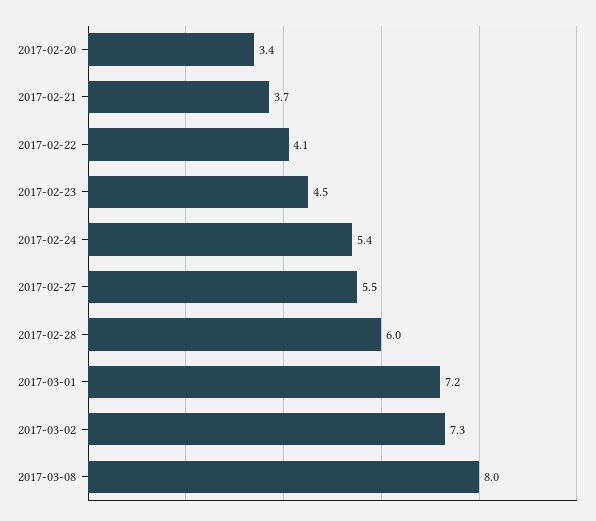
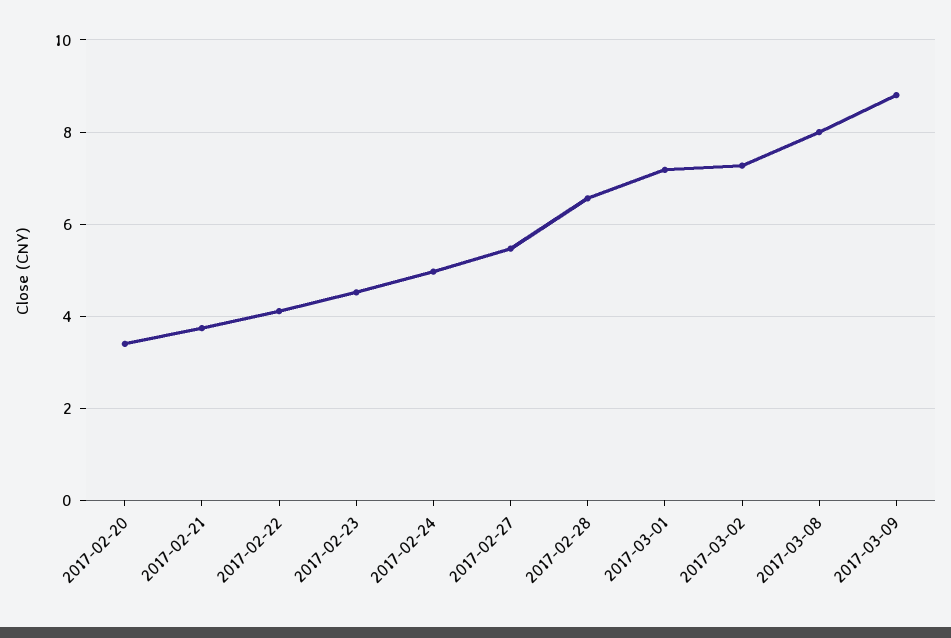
2017-02-24: 5.4 -> 5
2017-02-28: 6 -> 6.6
2017-03-09: none -> 8.8

